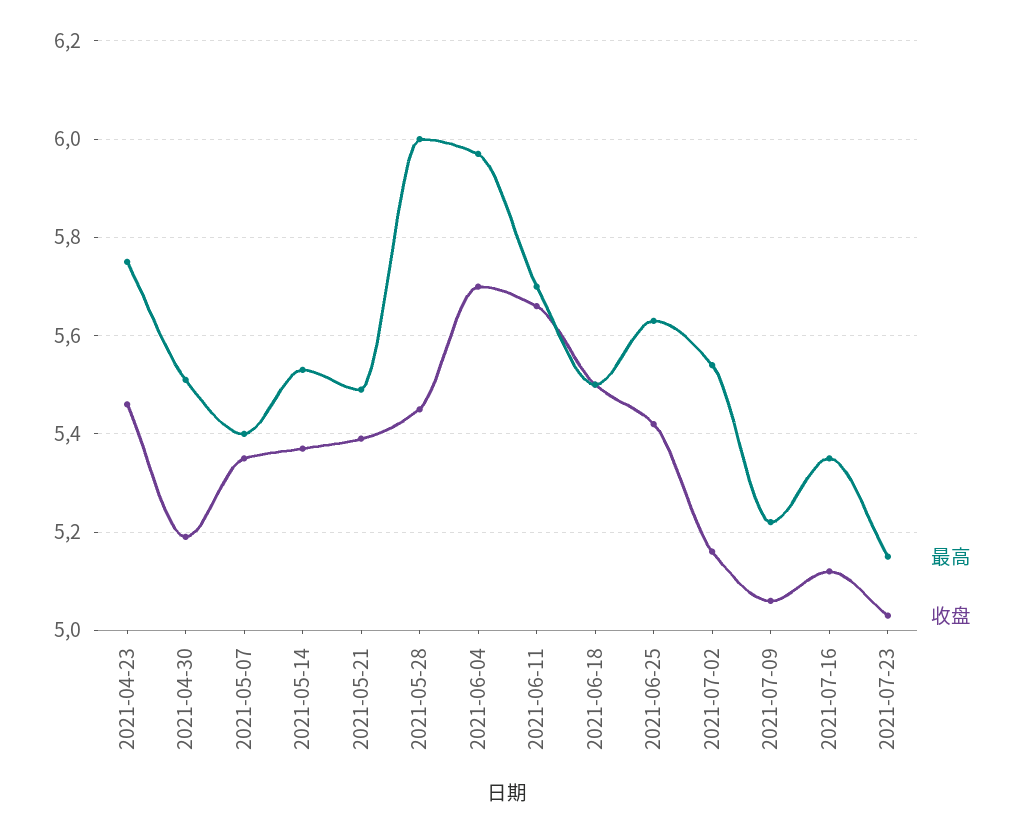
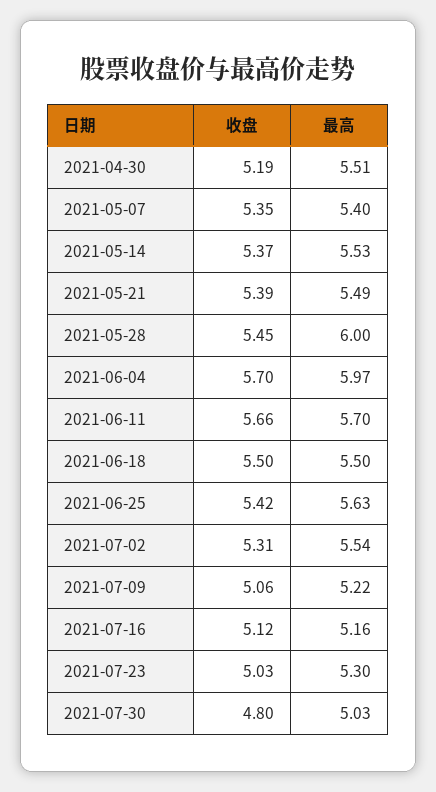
最高, 2021-04-23: 5.75 -> none
收盘, 2021-04-23: 5.45 -> none
收盘, 2021-07-02: 5.15 -> 5.31
最高, 2021-07-16: 5.35 -> 5.16
最高, 2021-07-23: 5.15 -> 5.3
收盘, 2021-07-30: none -> 4.8
最高, 2021-07-30: none -> 5.03

